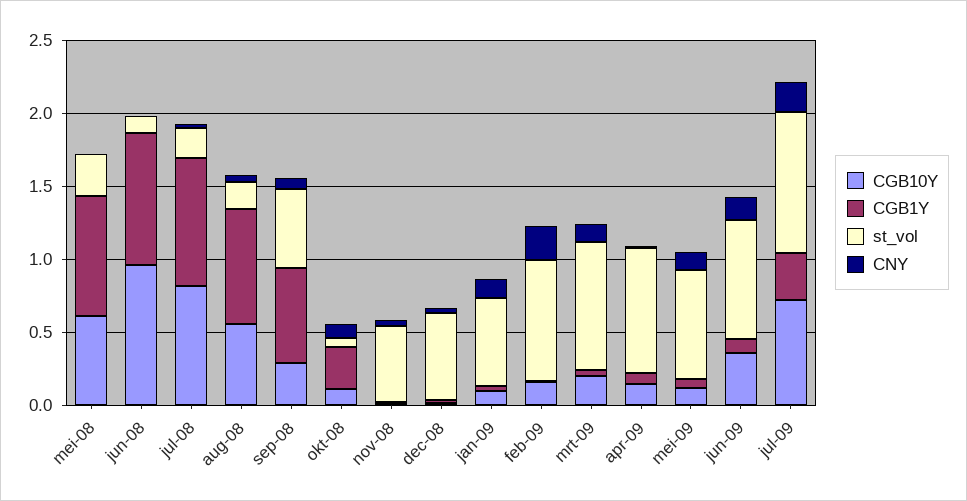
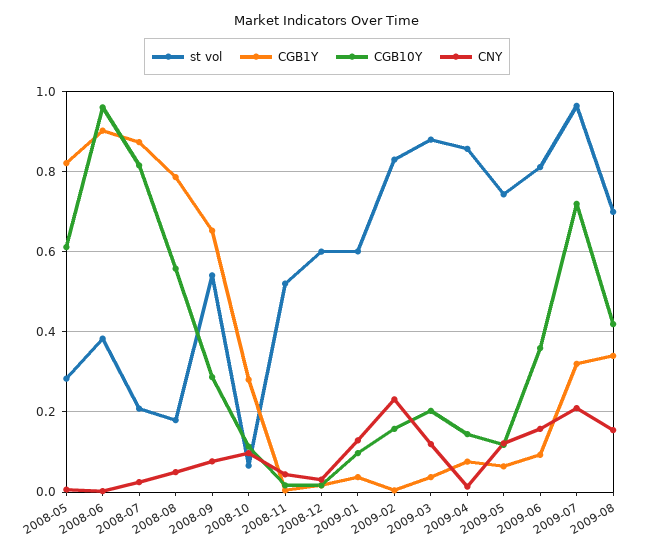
st_vol, jun-08: 0.1 -> 0.38
st_vol, 2009-08: none -> 0.7
CGB1Y, 2009-08: none -> 0.34
CGB10Y, 2009-08: none -> 0.42
CNY, 2009-08: none -> 0.16

